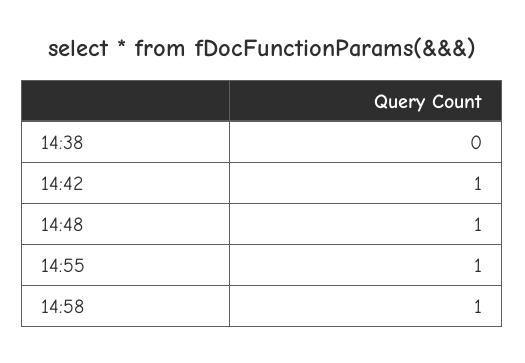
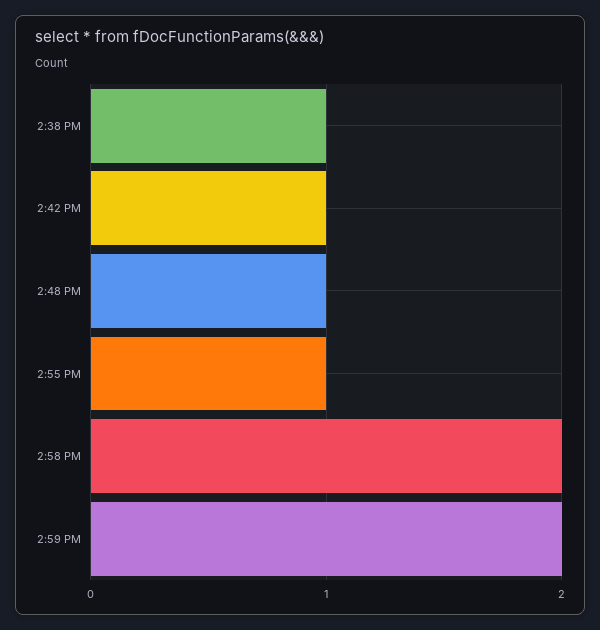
14:38: 0 -> 1
14:58: 1 -> 2
2:59 PM: none -> 2

